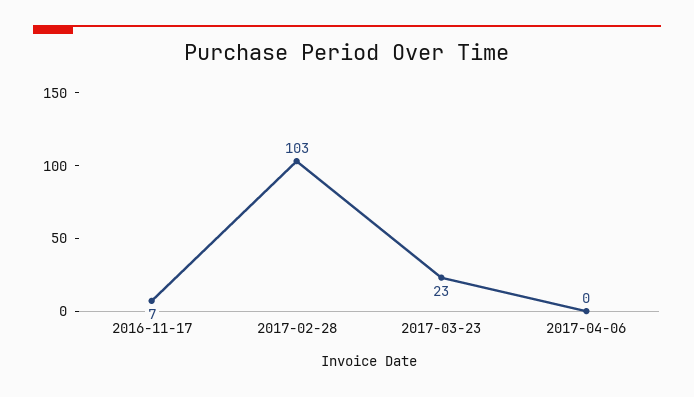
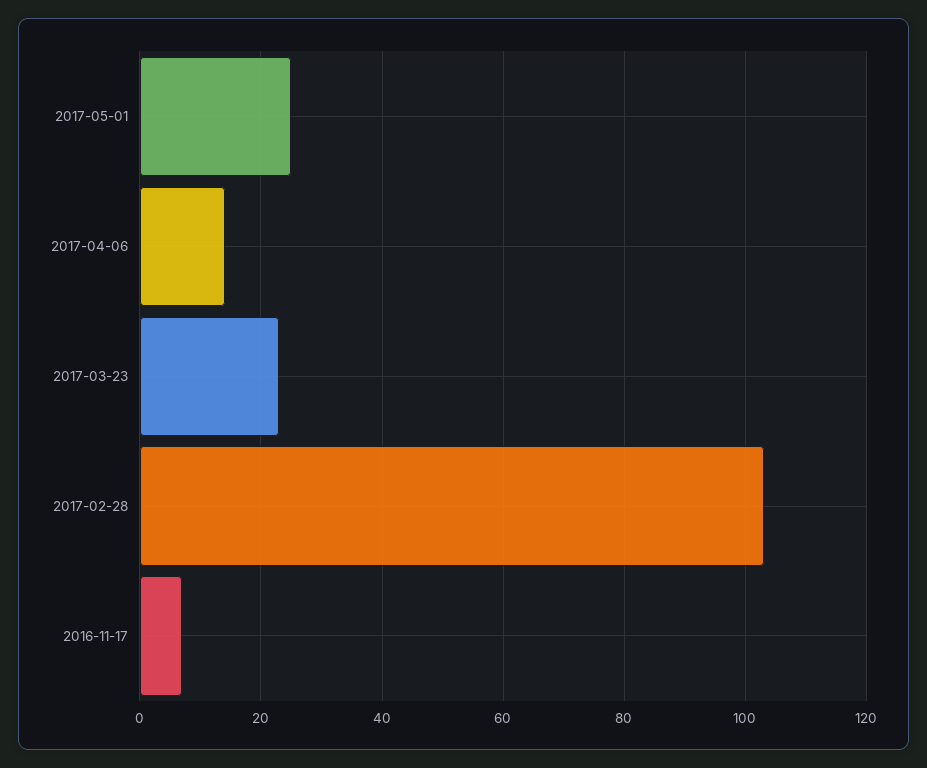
2017-04-06: 0 -> 15
2017-05-01: none -> 25

